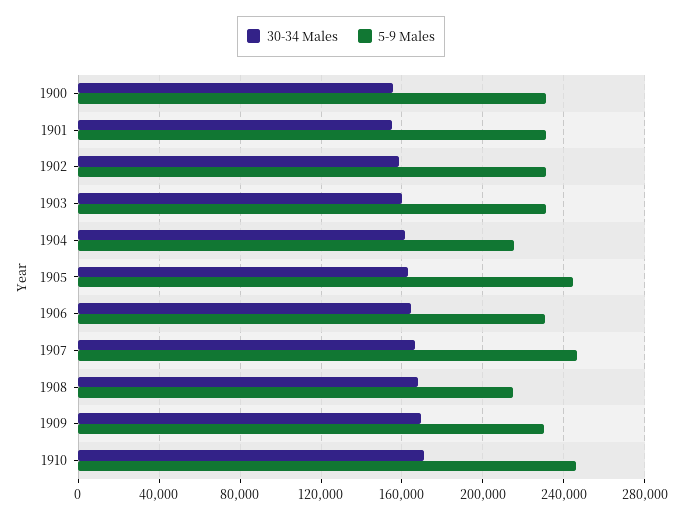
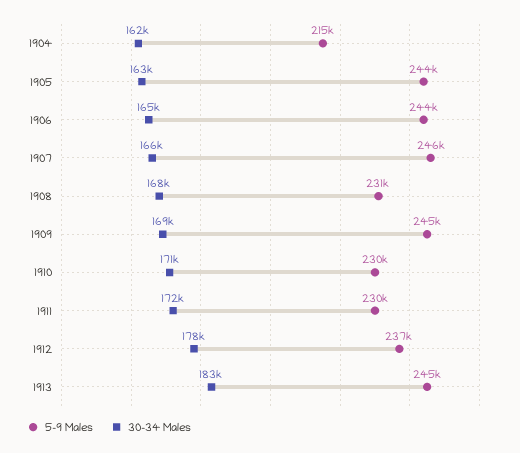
30-34 Males, 1900: 155000 -> none
5-9 Males, 1900: 230000 -> none
30-34 Males, 1901: 155000 -> none
5-9 Males, 1901: 230000 -> none
30-34 Males, 1902: 160000 -> none
5-9 Males, 1902: 230000 -> none
30-34 Males, 1903: 160000 -> none
5-9 Males, 1903: 230000 -> none
5-9 Males, 1906: 230000 -> 244000
5-9 Males, 1908: 215000 -> 231000
5-9 Males, 1909: 230000 -> 245000
5-9 Males, 1910: 245000 -> 230000
5-9 Males, 1911: none -> 230000
30-34 Males, 1911: none -> 172000
5-9 Males, 1912: none -> 237000
30-34 Males, 1912: none -> 178000
5-9 Males, 1913: none -> 245000
30-34 Males, 1913: none -> 183000

